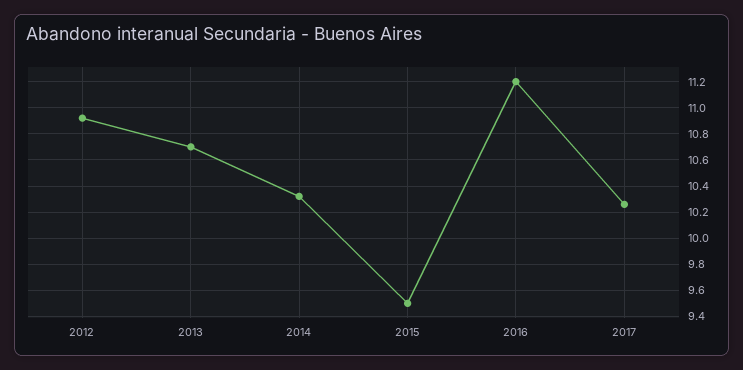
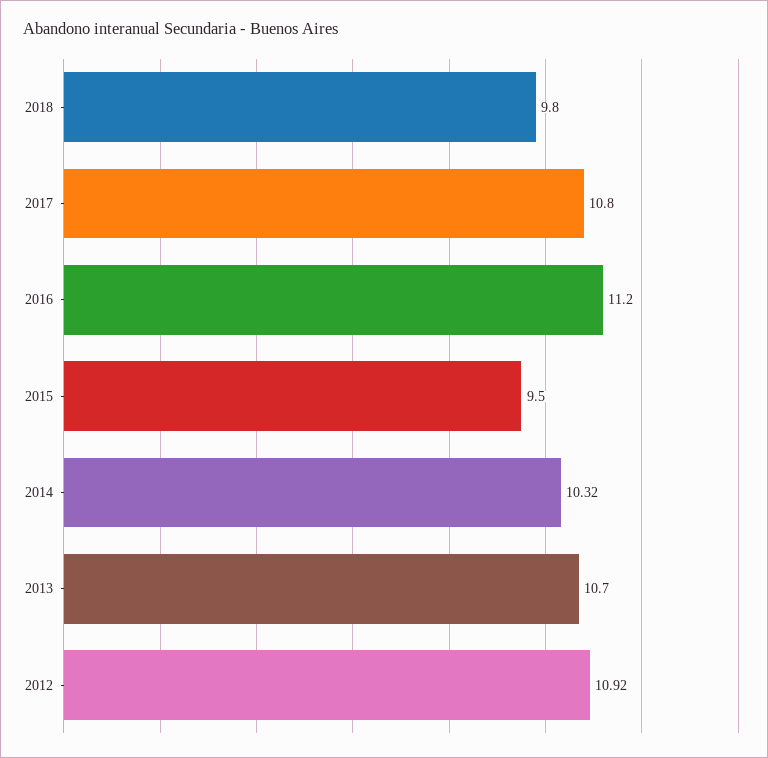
2017: 10.25 -> 10.8
2018: none -> 9.8

